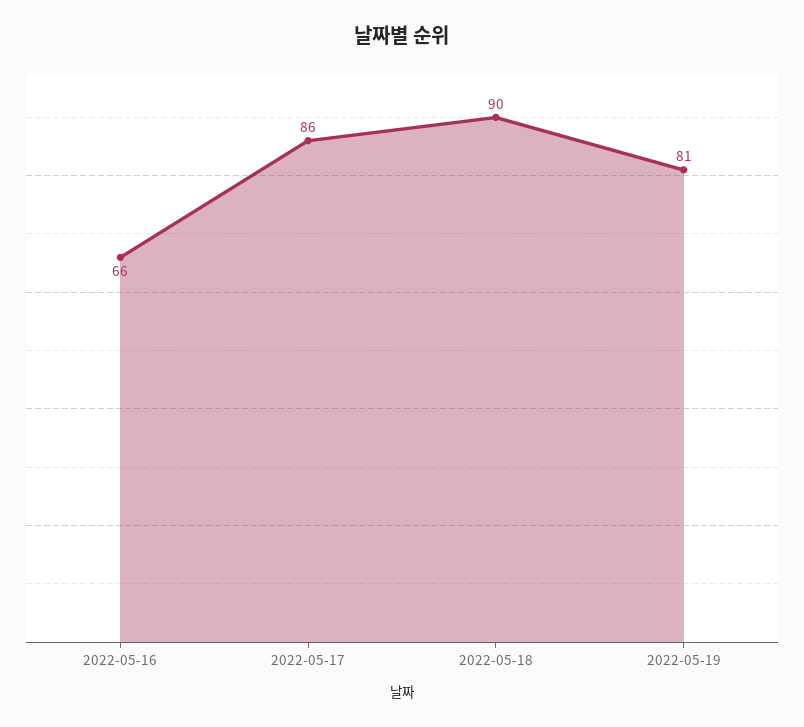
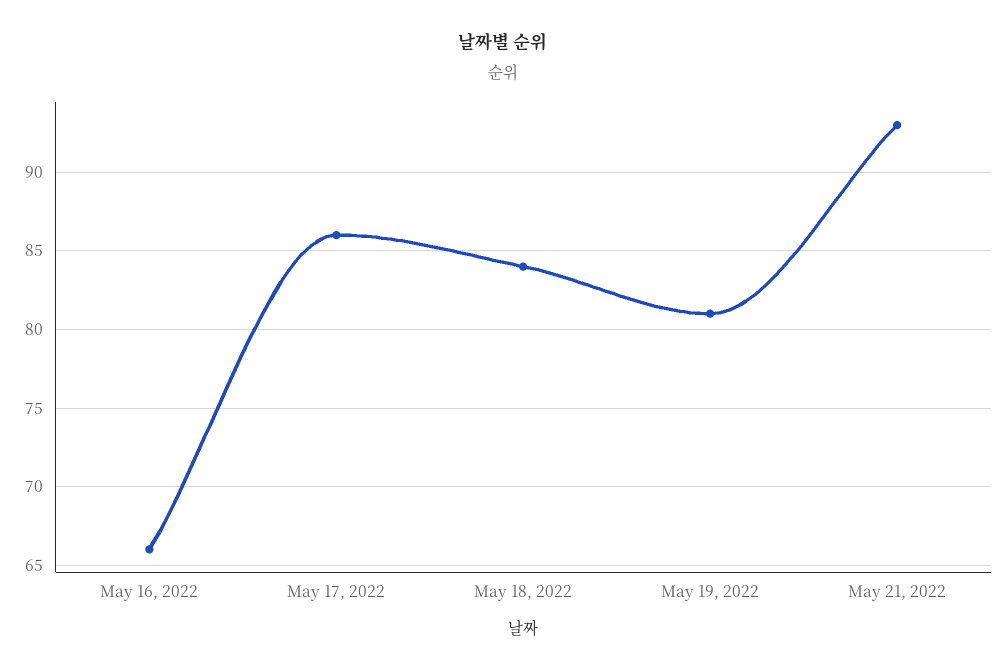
2022-05-18: 90 -> 84
May 21, 2022: none -> 93

